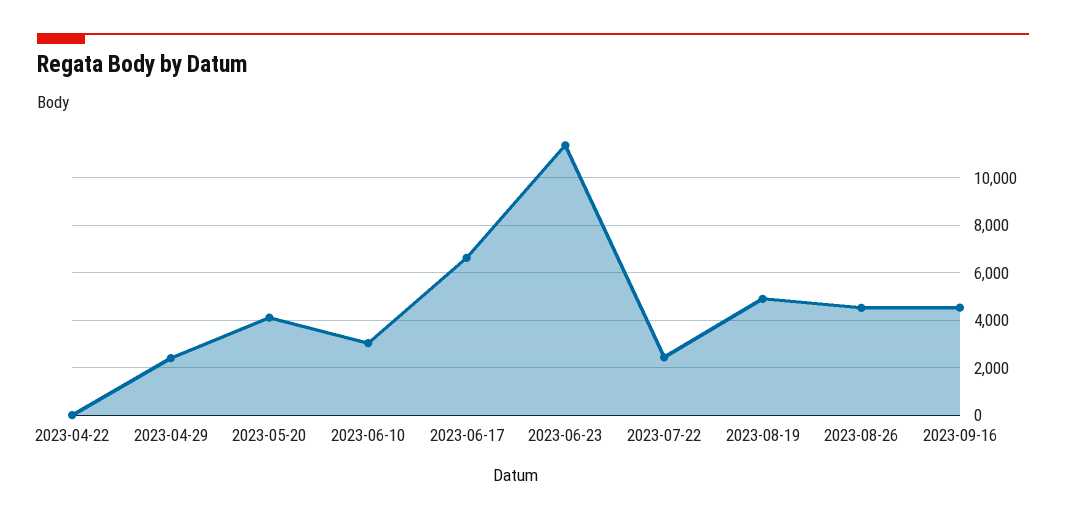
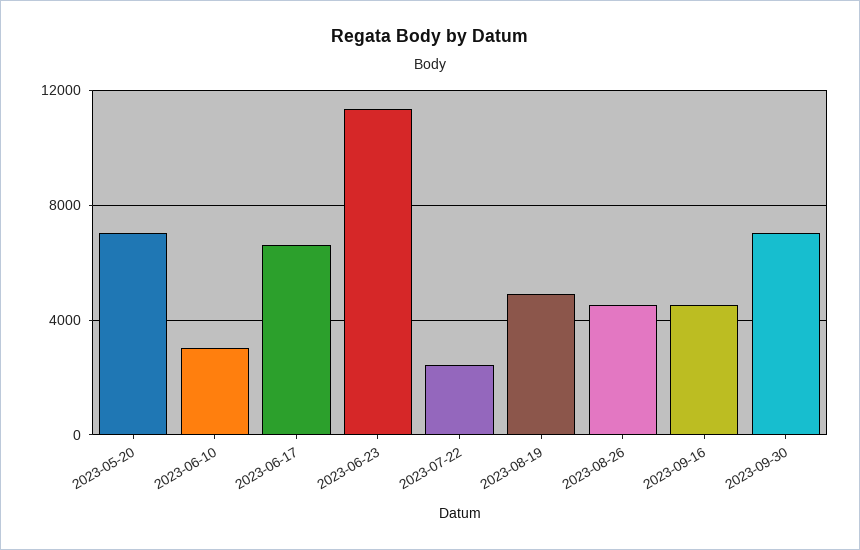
2023-04-22: 0 -> none
2023-04-29: 2500 -> none
2023-05-20: 4000 -> 7000
2023-09-30: none -> 7000

